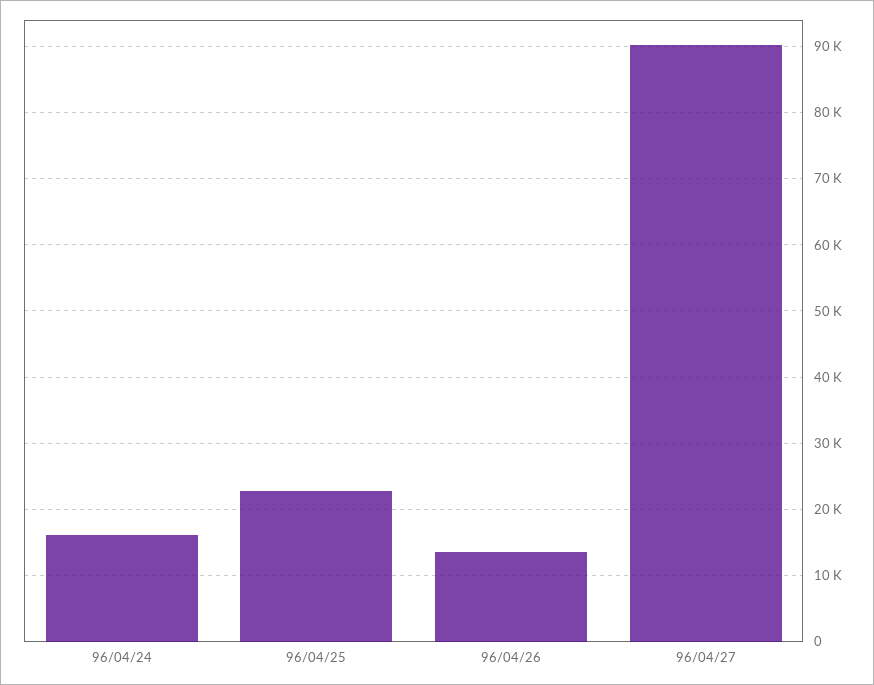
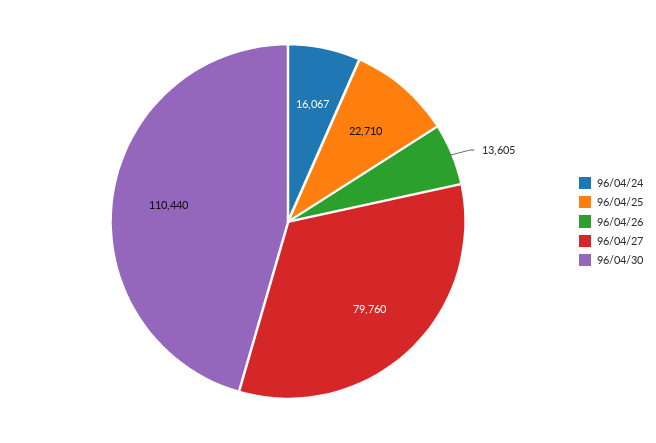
96/04/27: 90000 -> 79760
96/04/30: none -> 110440

